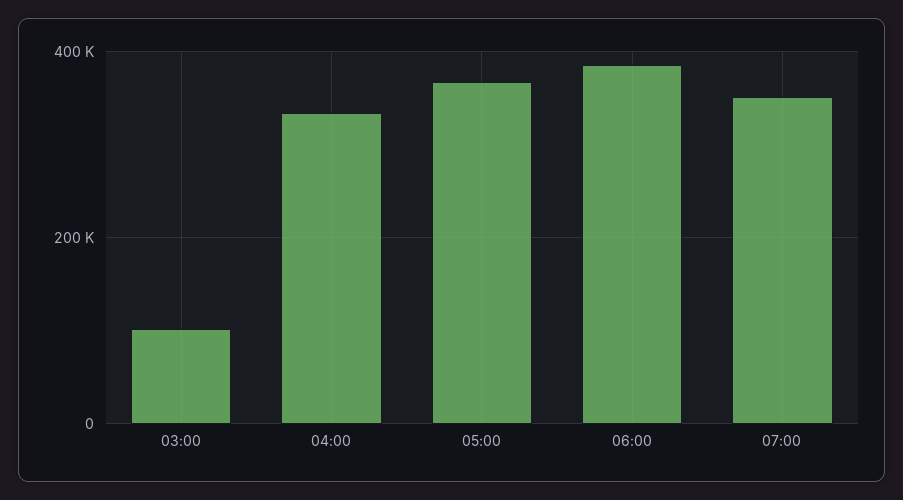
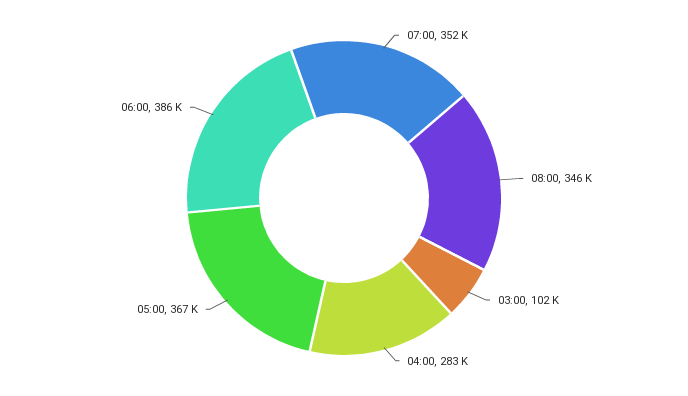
04:00: 340000 -> 283000
08:00: none -> 346000

